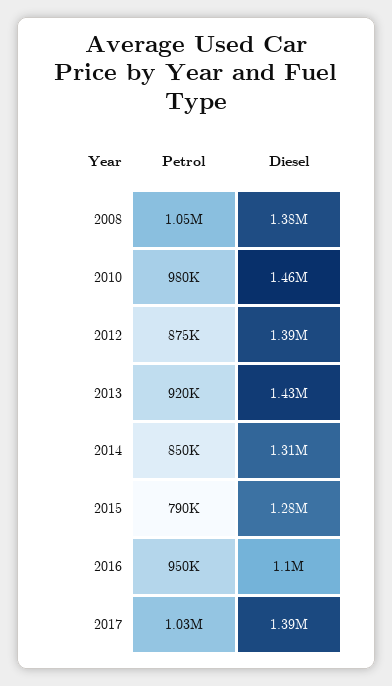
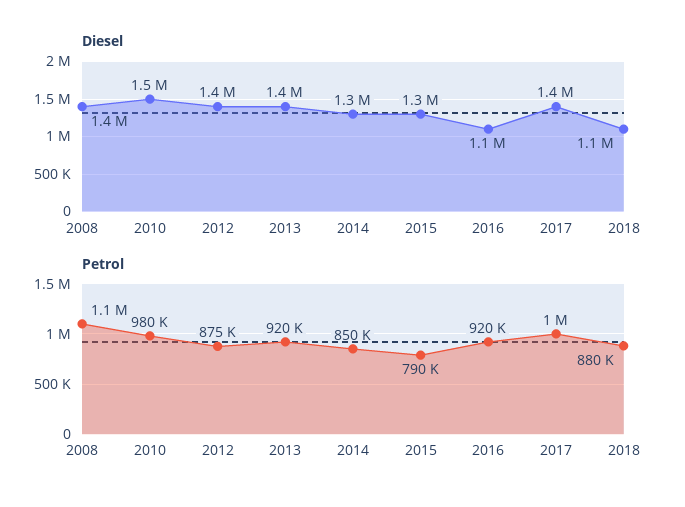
Petrol, 2016: 950000 -> 920000
Diesel, 2018: none -> 1100000
Petrol, 2018: none -> 880000

